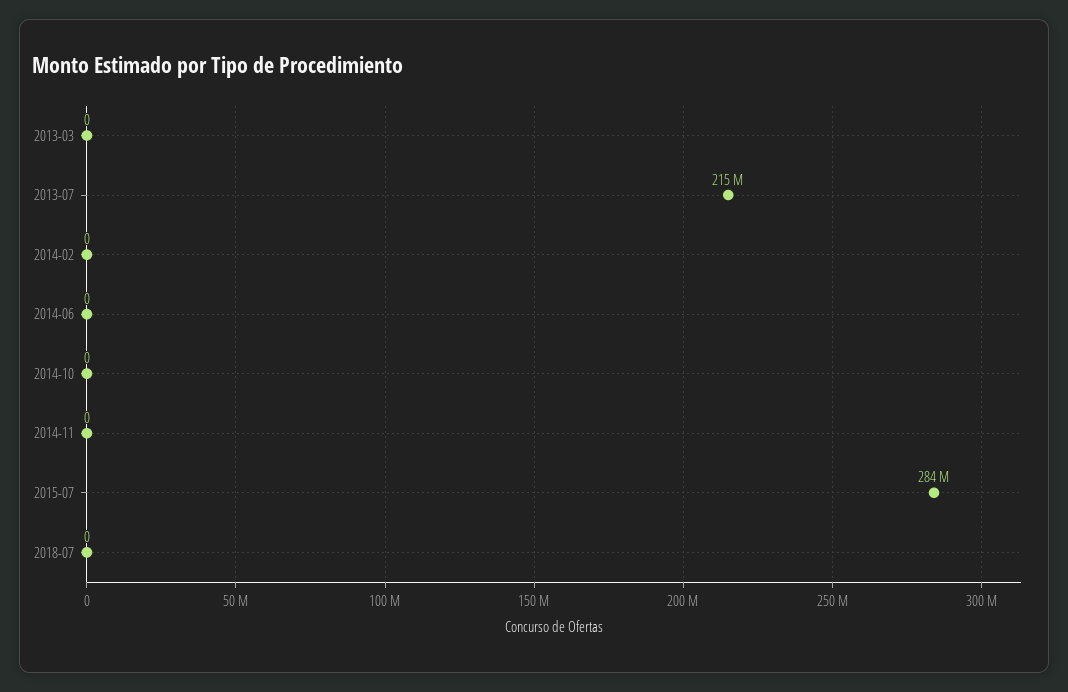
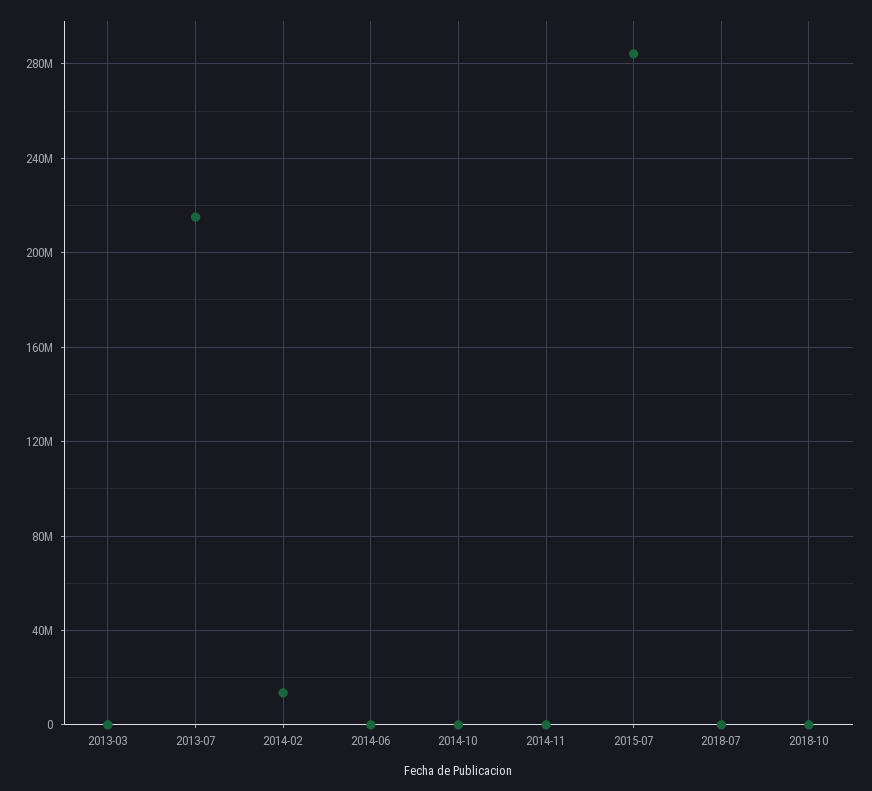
2014-02: 0 -> 15000000
2018-10: none -> 0

